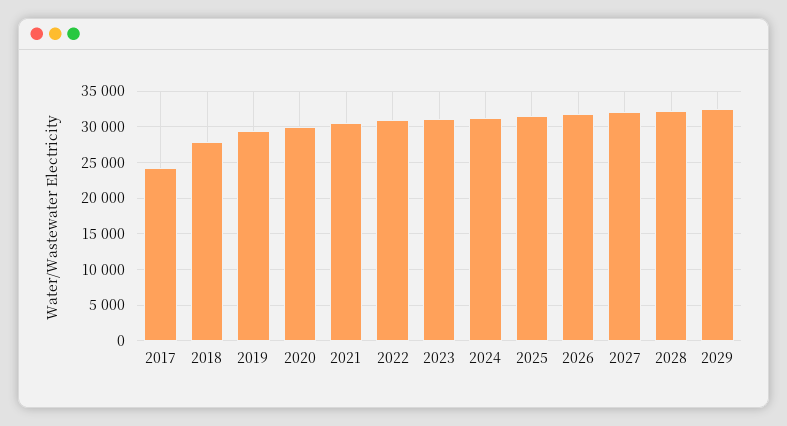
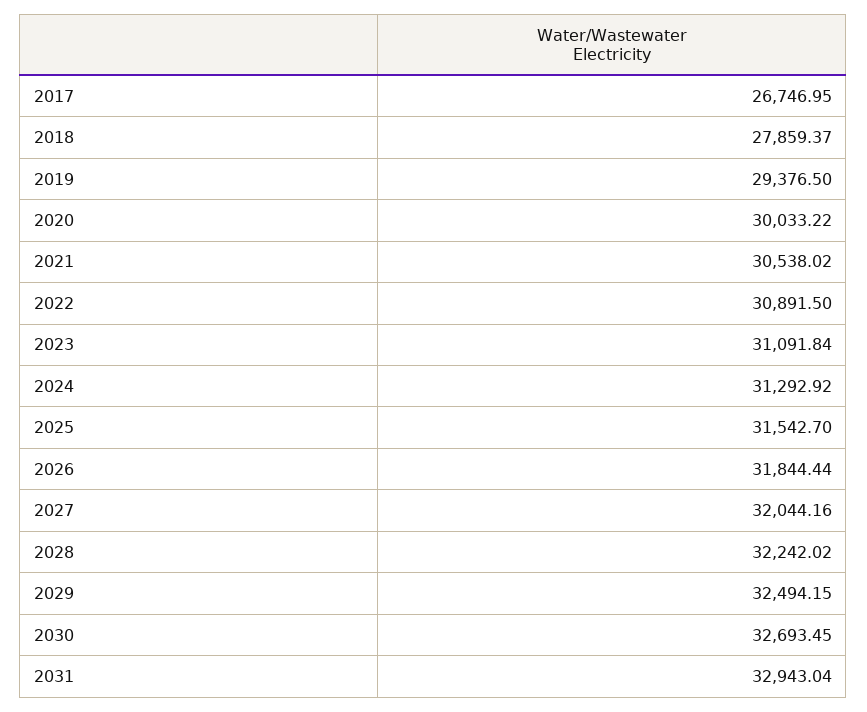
2017: 24000 -> 26746.95
2030: none -> 32693.45
2031: none -> 32943.04

